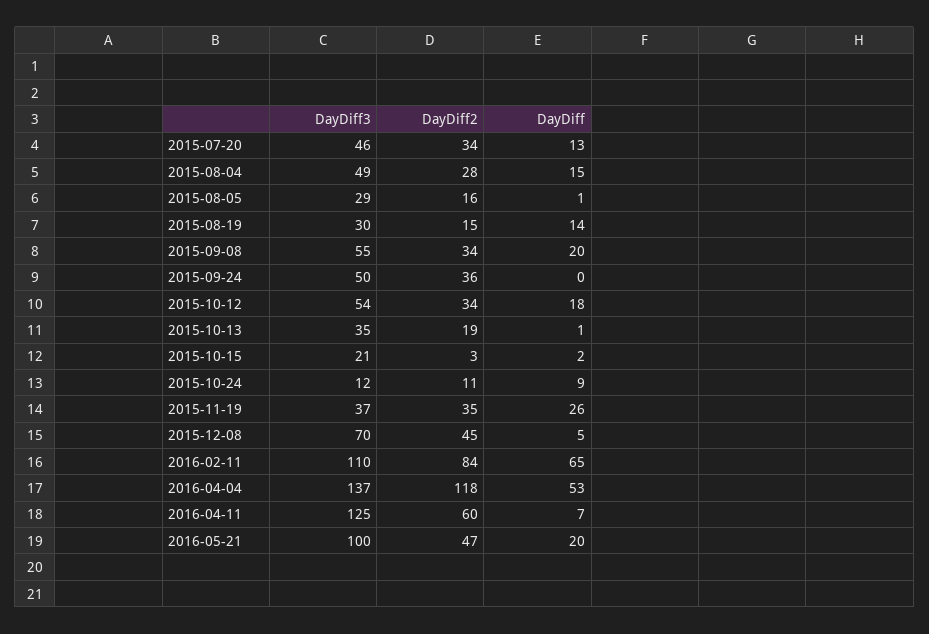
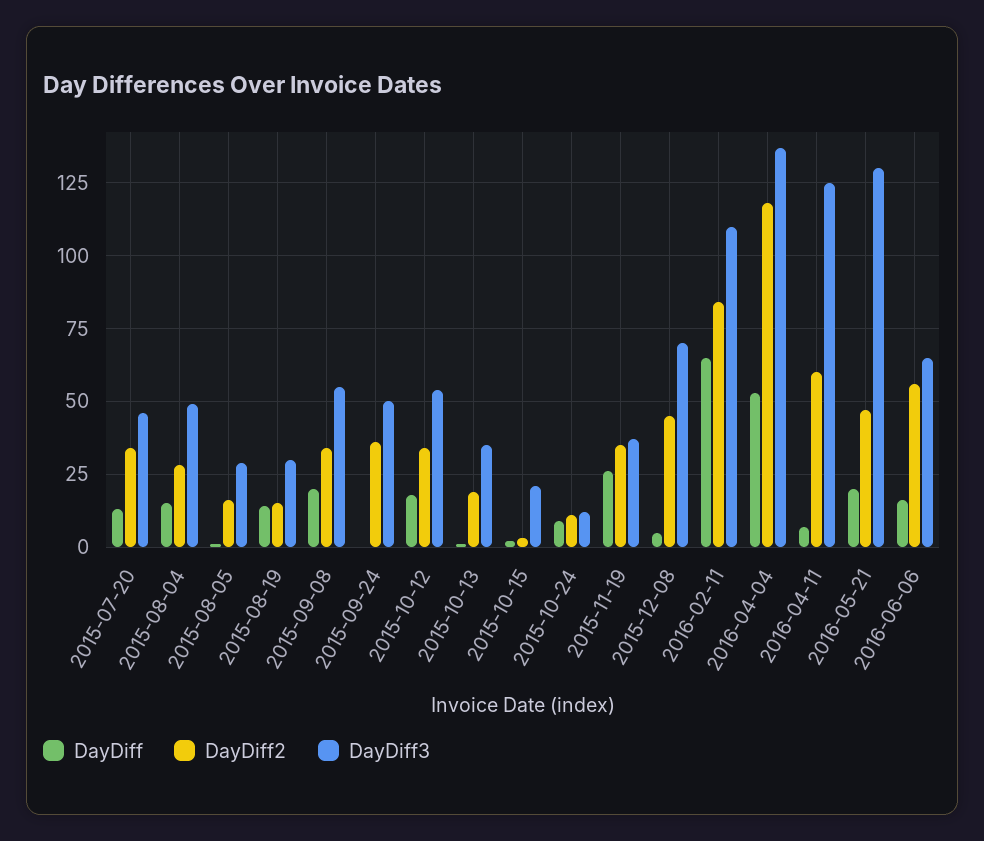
DayDiff3, 2016-05-21: 100 -> 130
DayDiff, 2016-06-06: none -> 15
DayDiff2, 2016-06-06: none -> 55
DayDiff3, 2016-06-06: none -> 65

